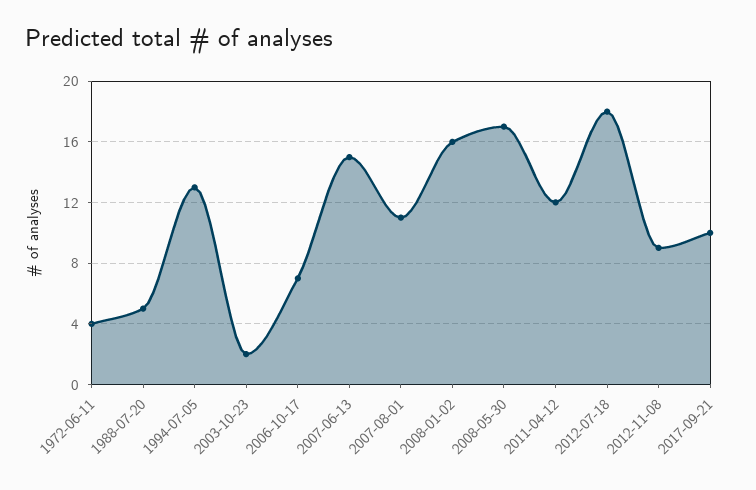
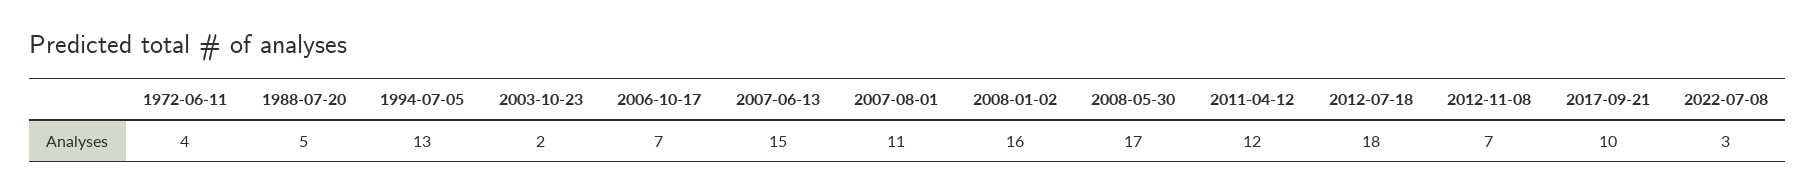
2012-11-08: 9 -> 7
2022-07-08: none -> 3

